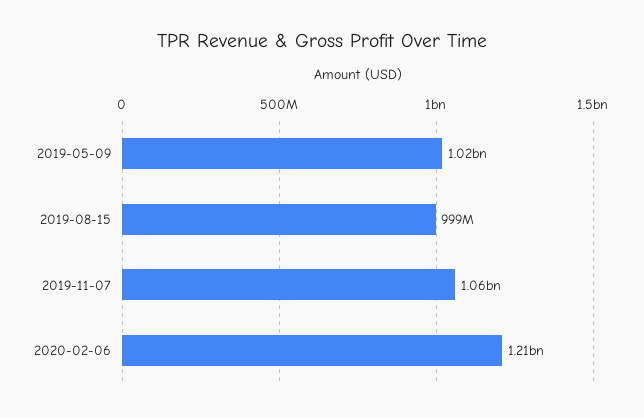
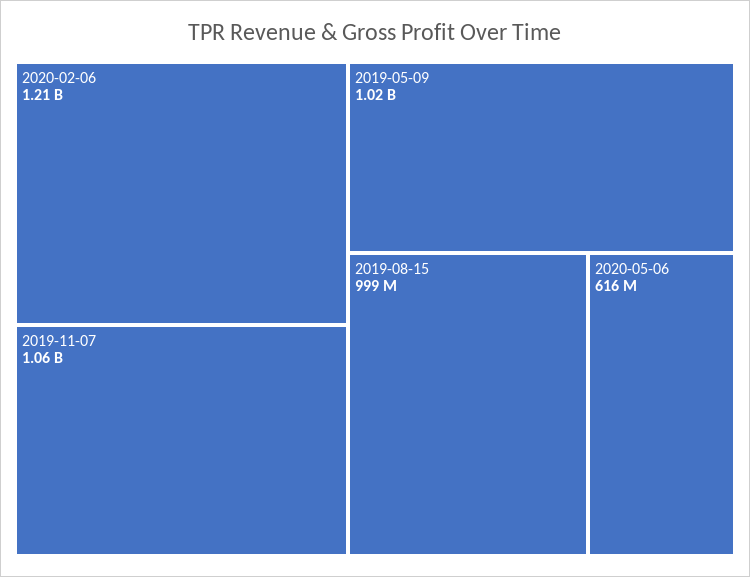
2020-05-06: none -> 616000000

